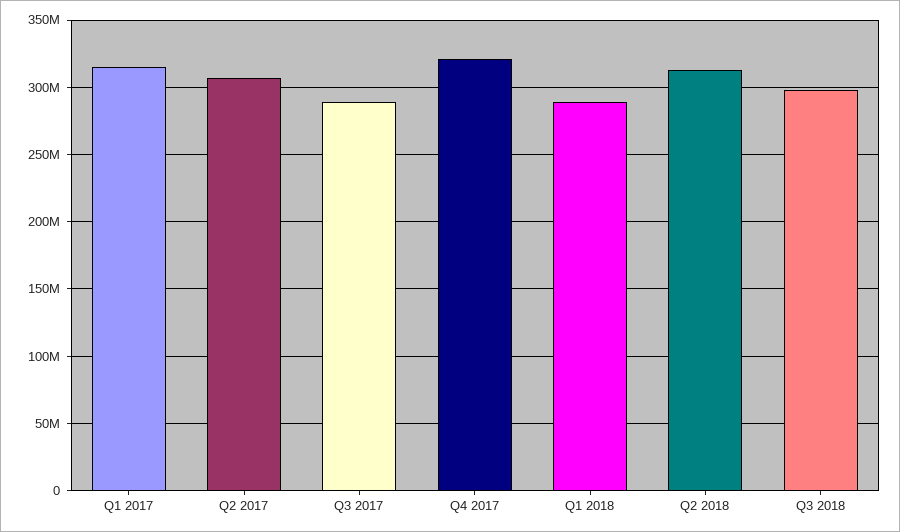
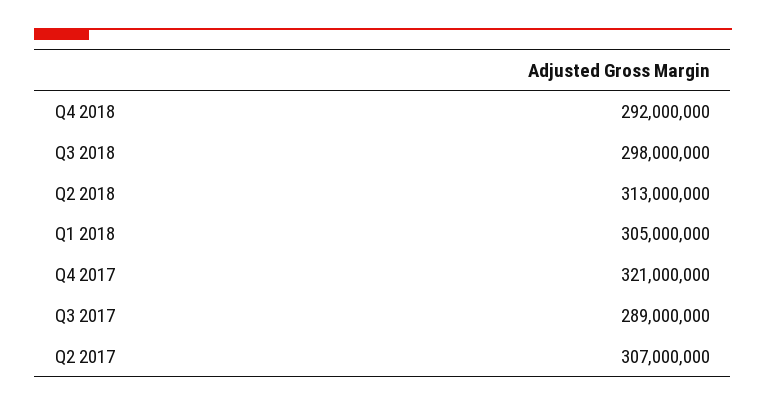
Q1 2017: 315000000 -> none
Q1 2018: 290000000 -> 305000000
Q4 2018: none -> 292000000

